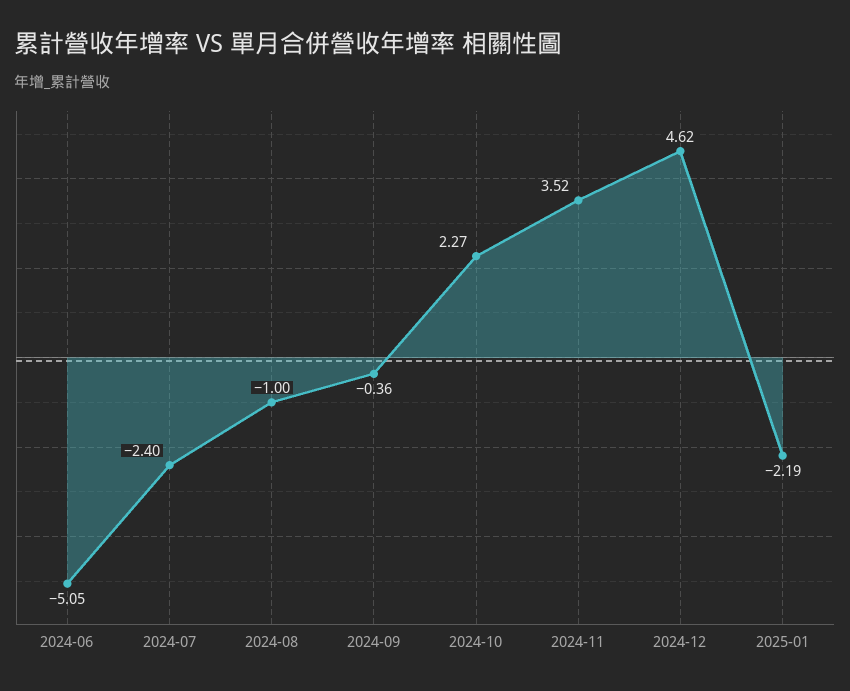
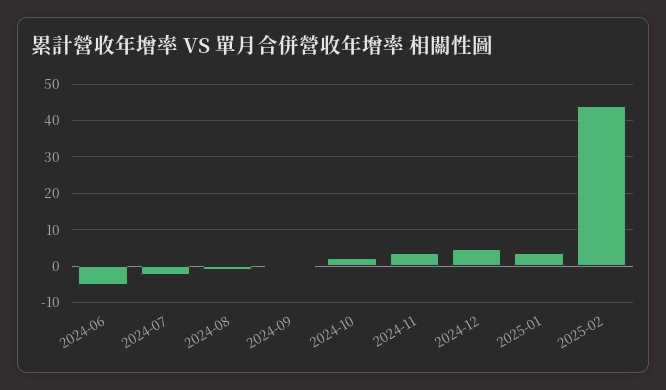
2025-01: -2.19 -> 4
2025-02: none -> 44

